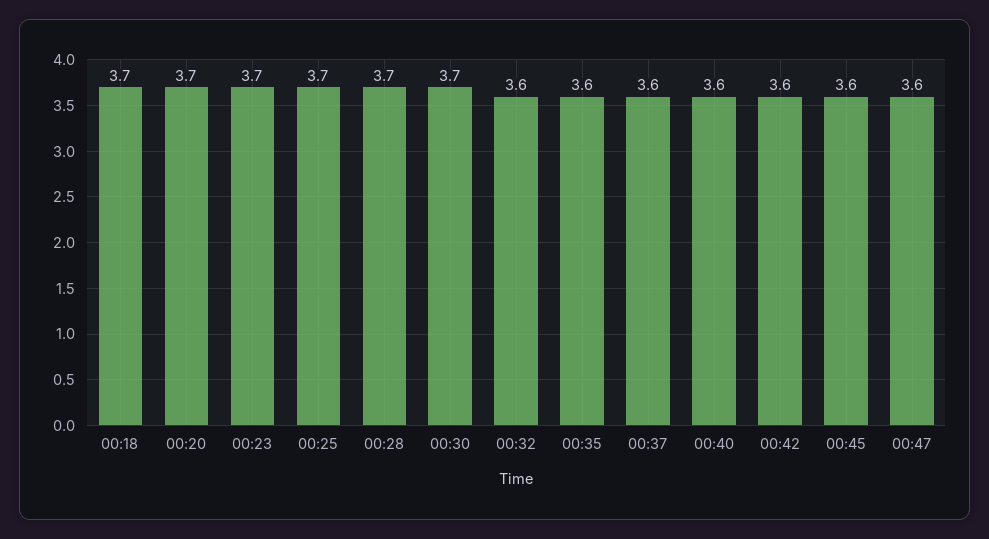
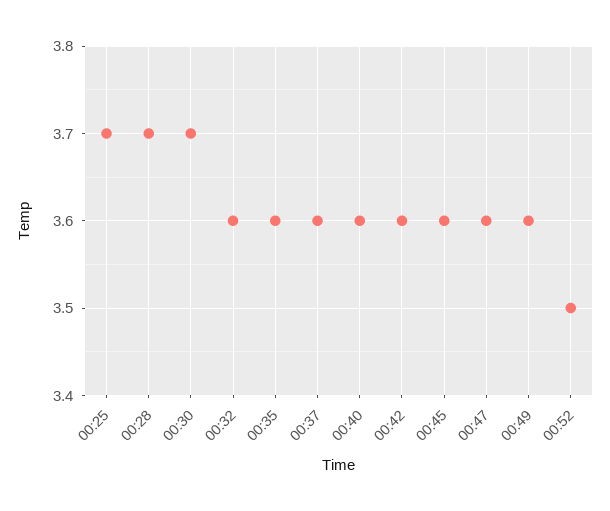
00:18: 3.7 -> none
00:20: 3.7 -> none
00:23: 3.7 -> none
00:49: none -> 3.6
00:52: none -> 3.5

